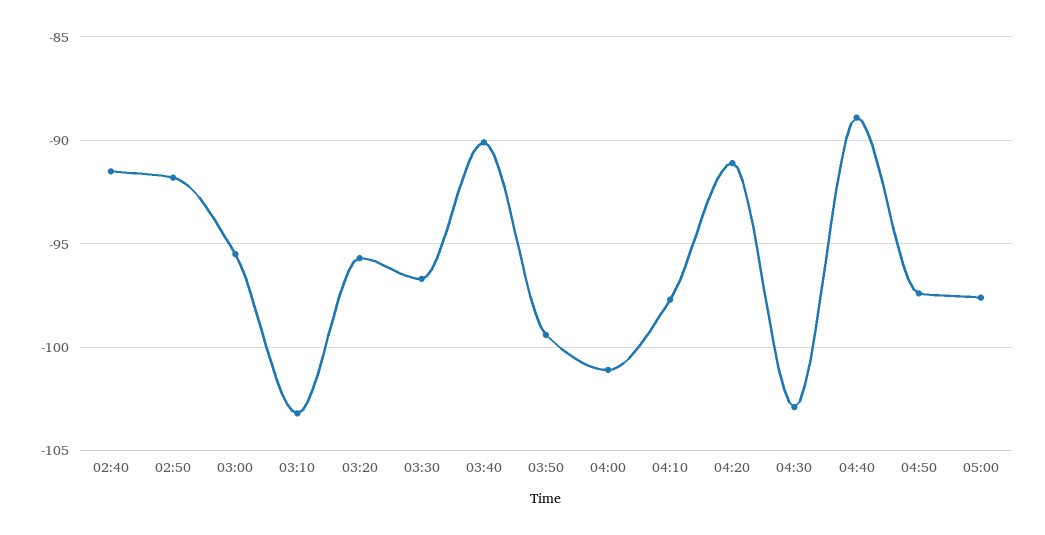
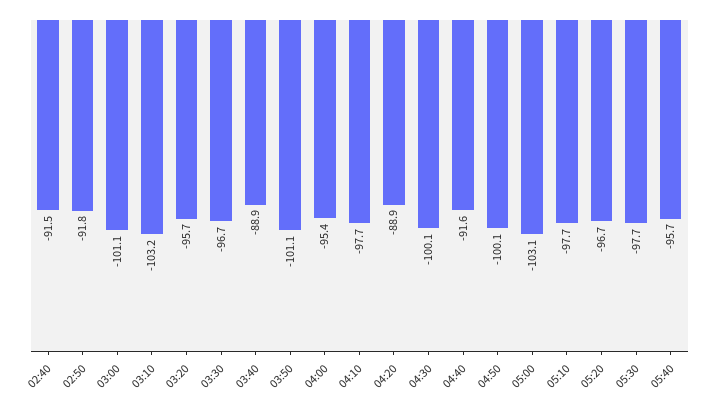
03:00: -95.5 -> -101.1
03:40: -90 -> -88.9
03:50: -99.5 -> -101.1
04:00: -101 -> -95.4
04:20: -91 -> -88.9
04:30: -103 -> -100.1
04:40: -89 -> -91.6
04:50: -97.5 -> -100.1
05:00: -97.5 -> -103.1
05:10: none -> -97.7
05:20: none -> -96.7
05:30: none -> -97.7
05:40: none -> -95.7

